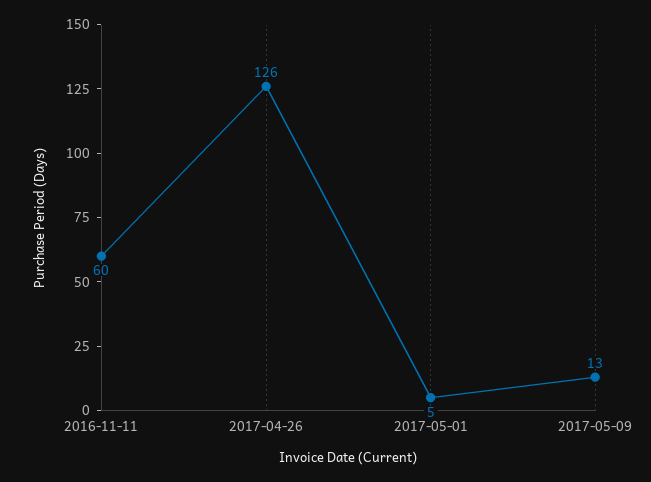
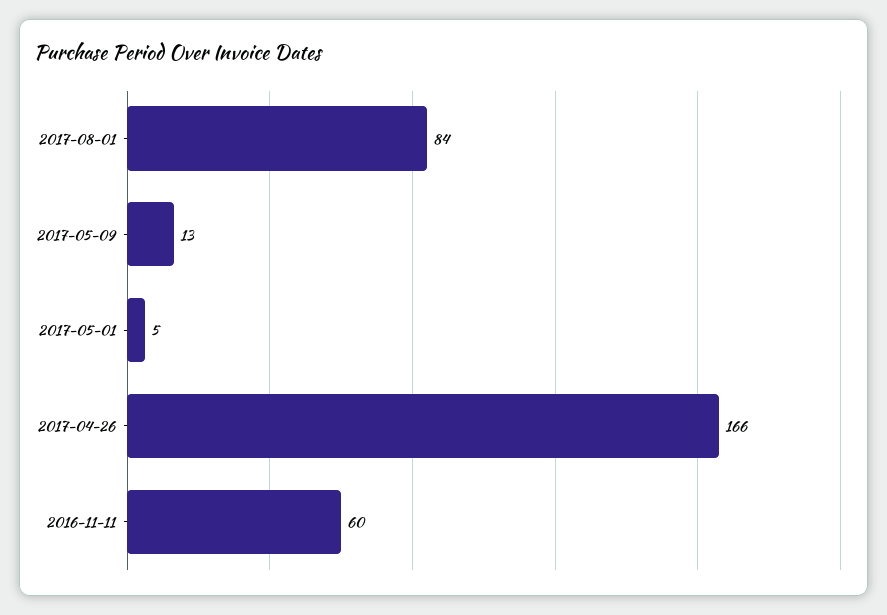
2017-04-26: 126 -> 166
2017-08-01: none -> 84

